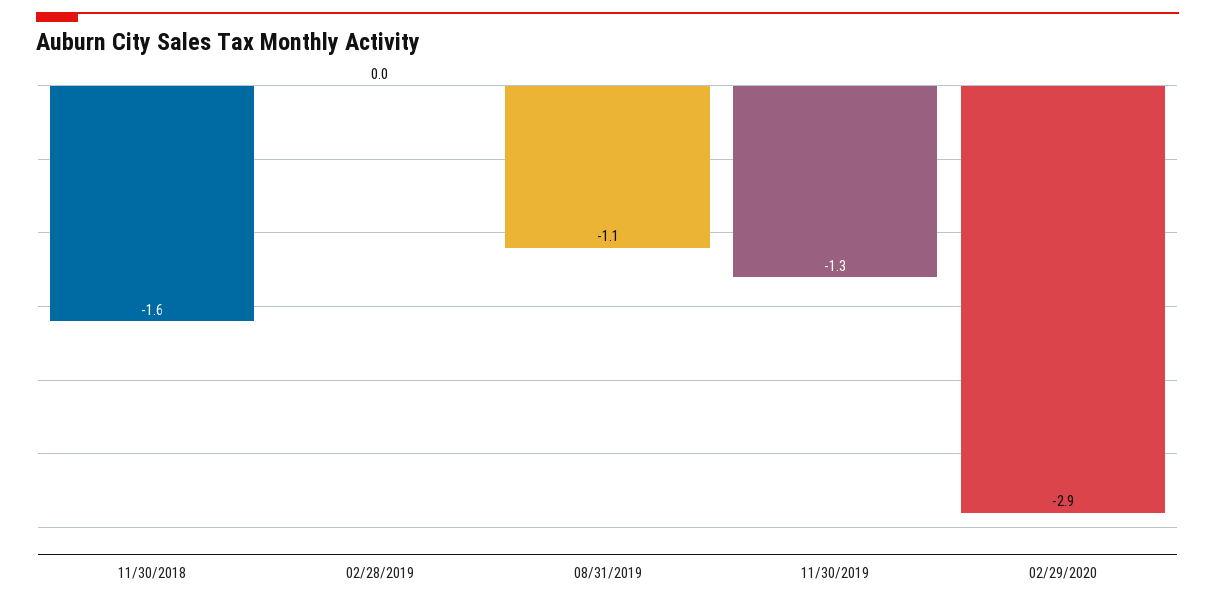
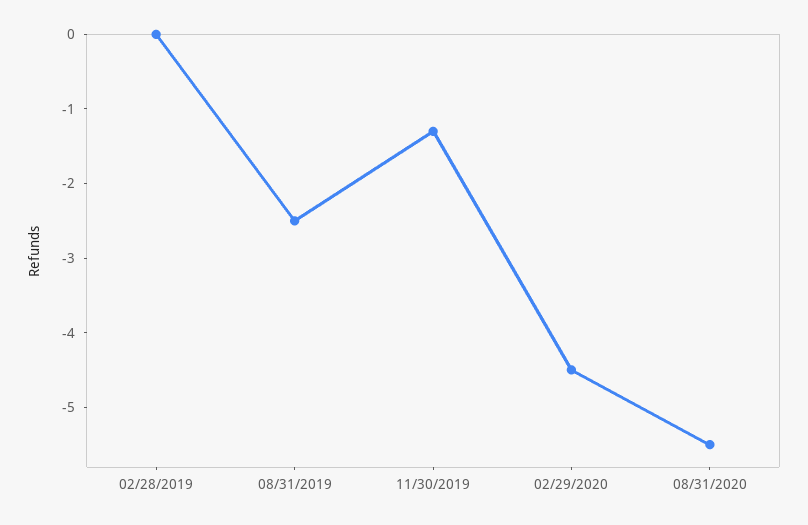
11/30/2018: -1.6 -> none
08/31/2019: -1.1 -> -2.5
02/29/2020: -2.9 -> -4.5
08/31/2020: none -> -5.5

